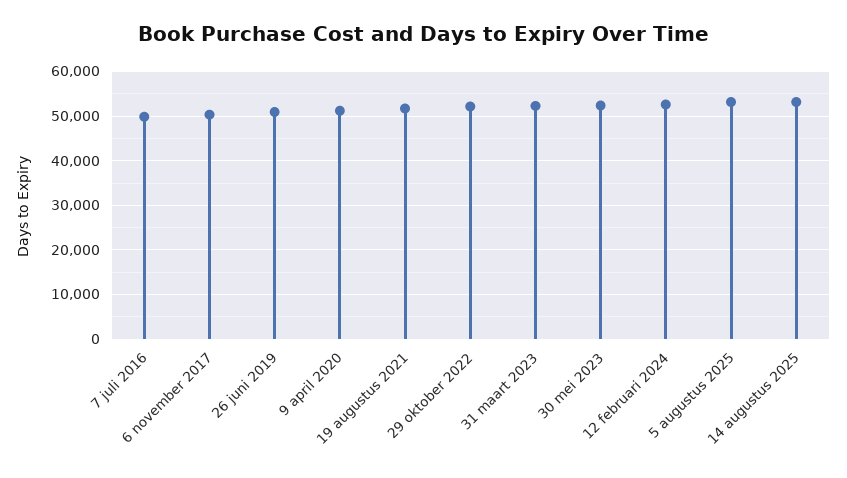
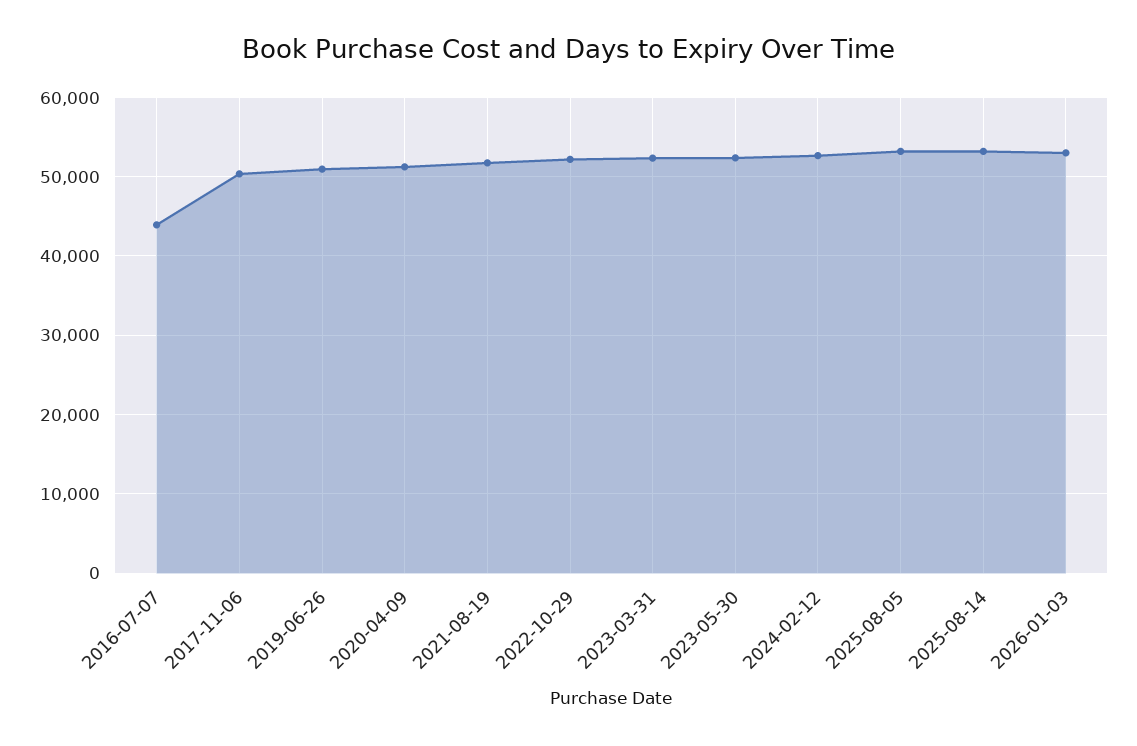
7 juli 2016: 50000 -> 44000
2026-01-03: none -> 53000

